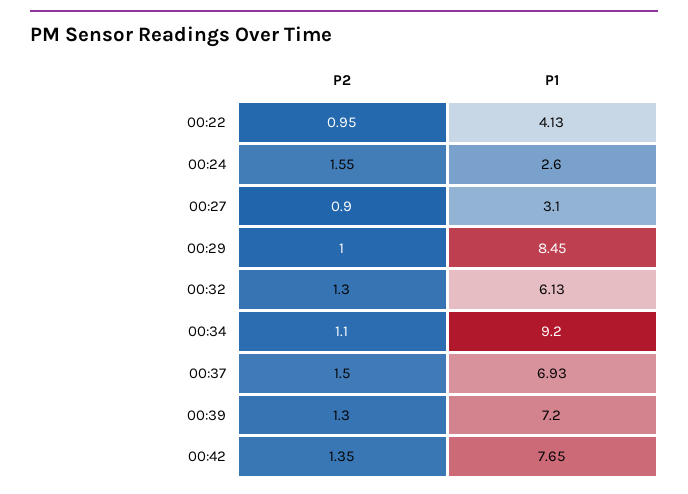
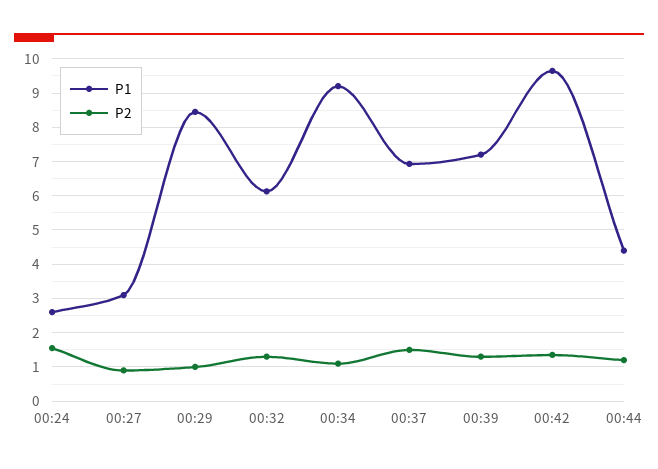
P2, 00:22: 0.95 -> none
P1, 00:22: 4.13 -> none
P1, 00:42: 7.65 -> 9.6
P1, 00:44: none -> 4.4
P2, 00:44: none -> 1.2

